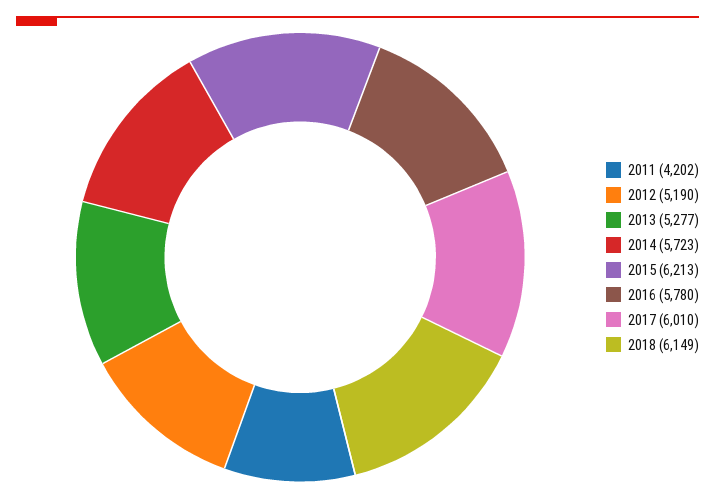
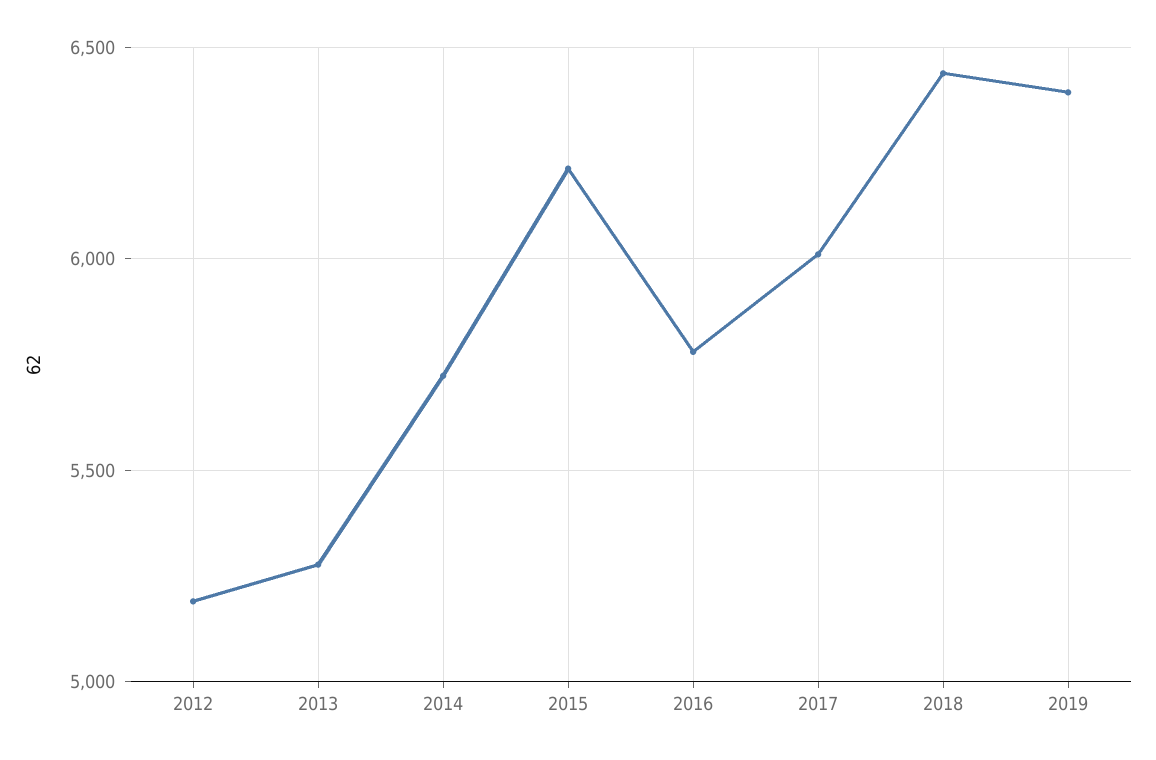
2011: 4202 -> none
2018: 6149 -> 6450
2019: none -> 6400

